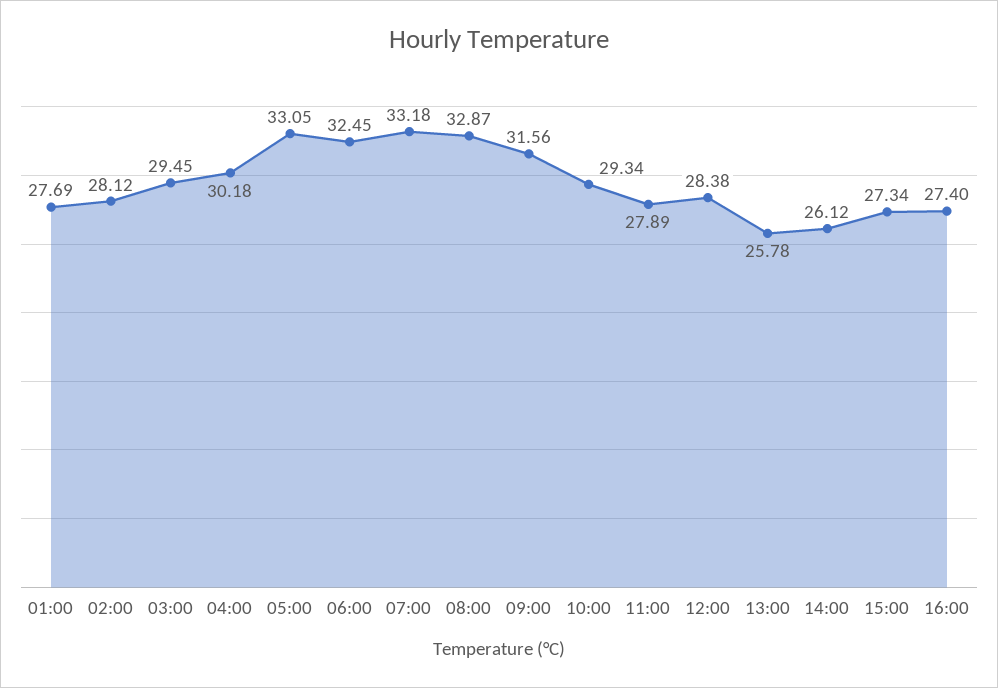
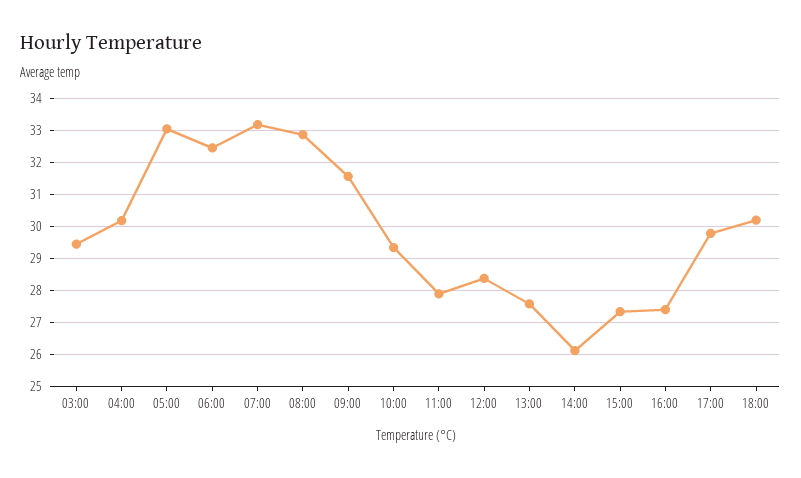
01:00: 27.69 -> none
02:00: 28.12 -> none
13:00: 25.78 -> 27.6
17:00: none -> 29.8
18:00: none -> 30.2

